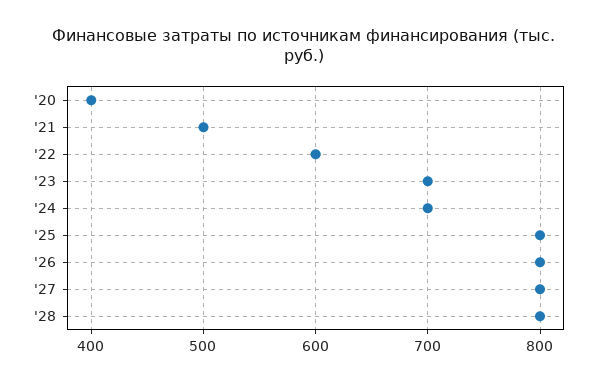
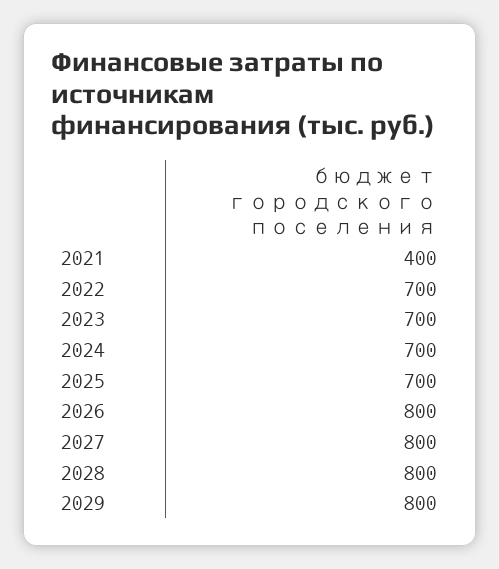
'20: 400 -> none
'21: 500 -> 400
'22: 600 -> 700
'25: 800 -> 700
2029: none -> 800

